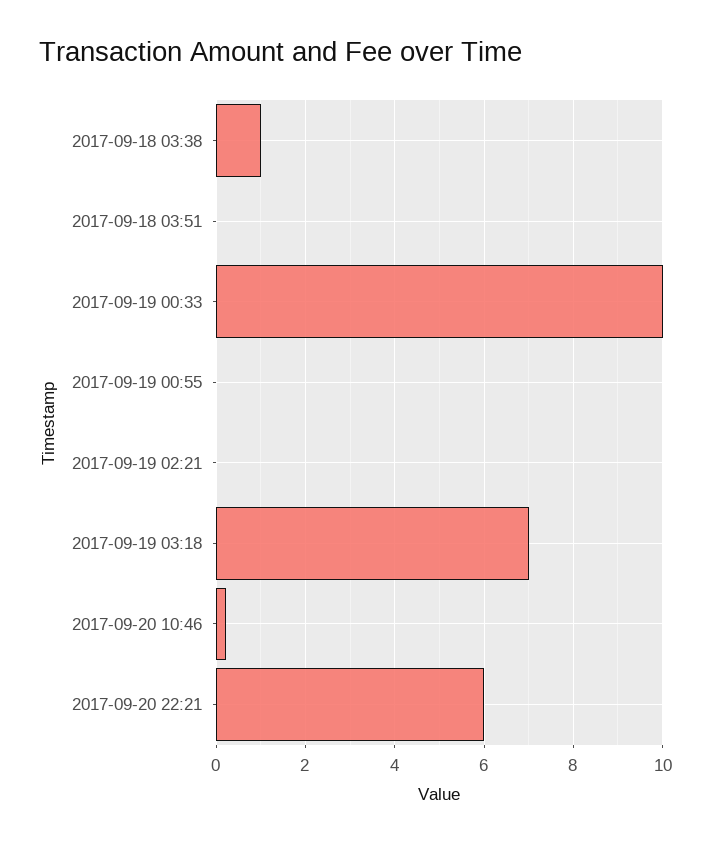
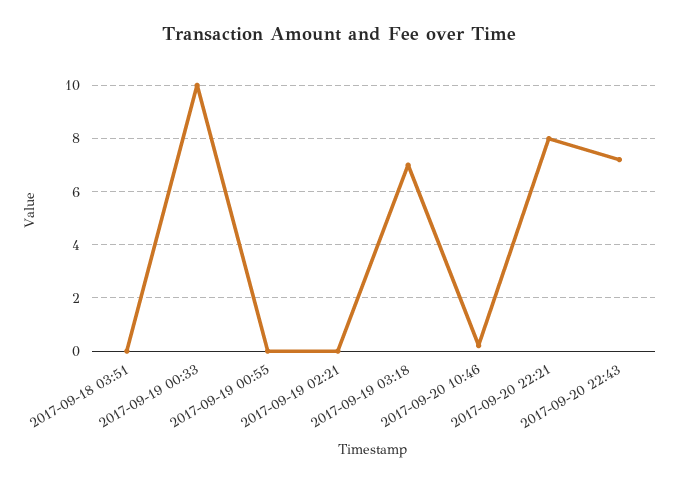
2017-09-18 03:38: 1 -> none
2017-09-20 22:21: 6 -> 8
2017-09-20 22:43: none -> 7.25

